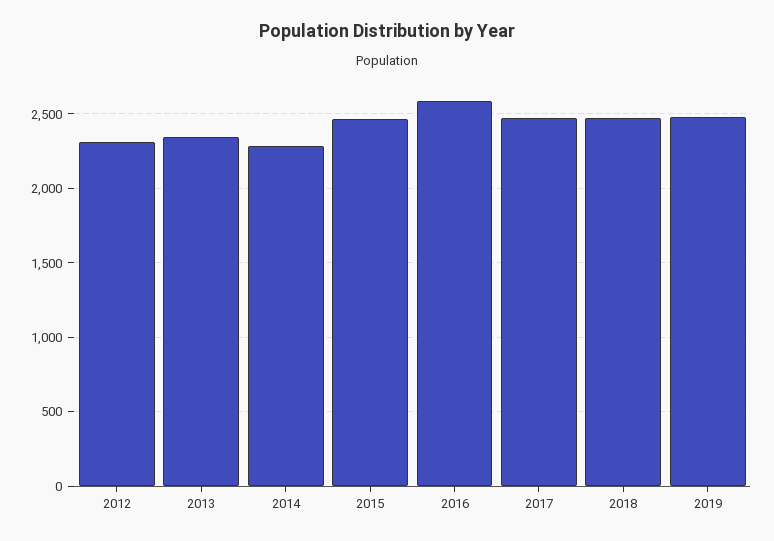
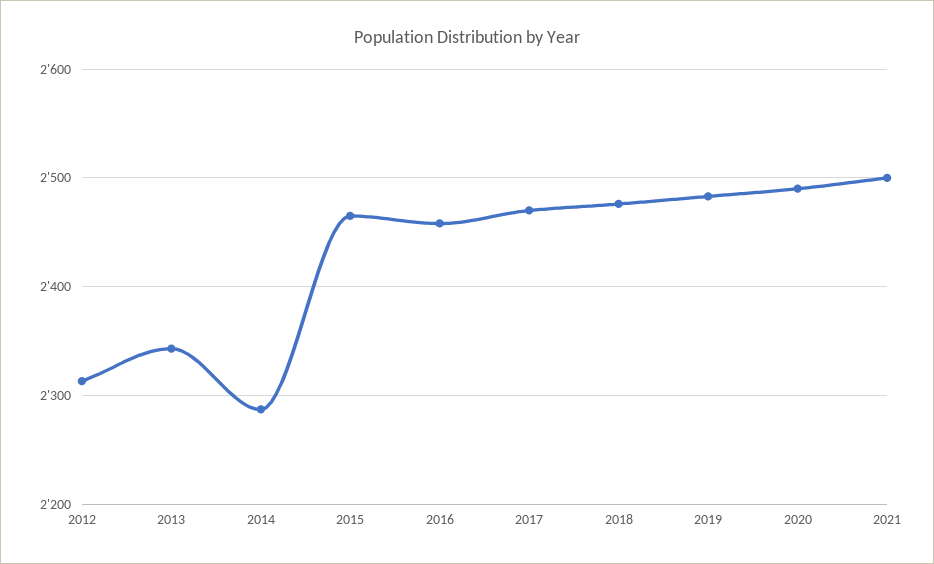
2016: 2600 -> 2460
2020: none -> 2490
2021: none -> 2500

